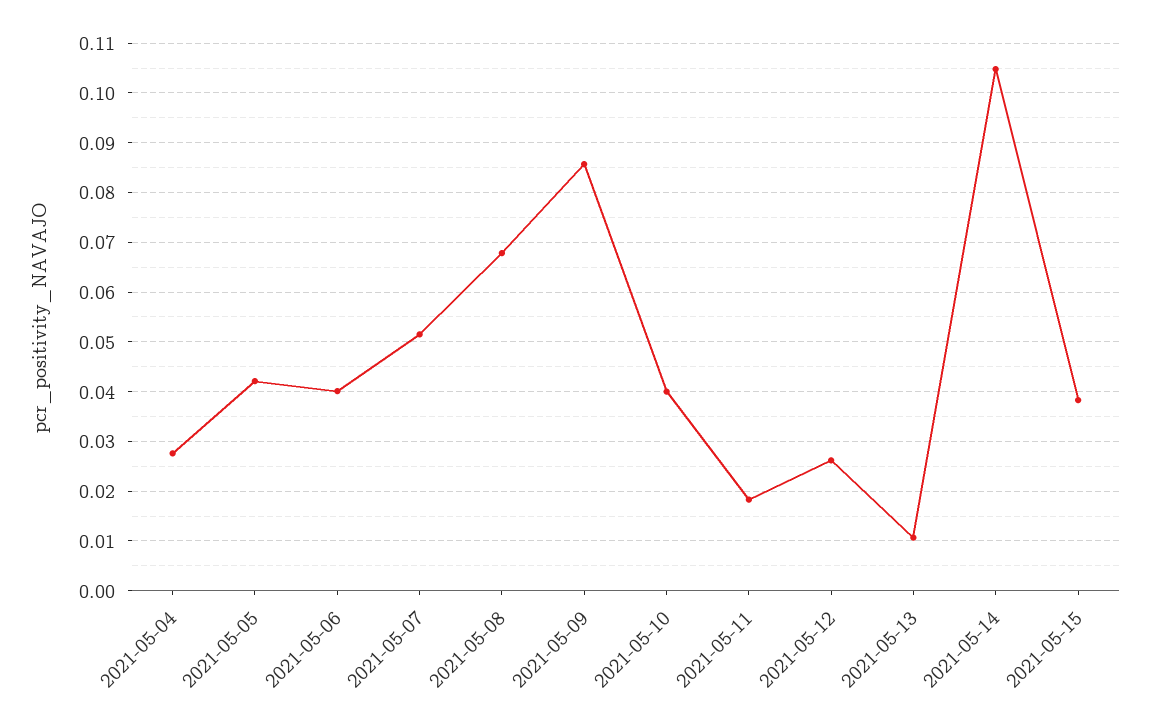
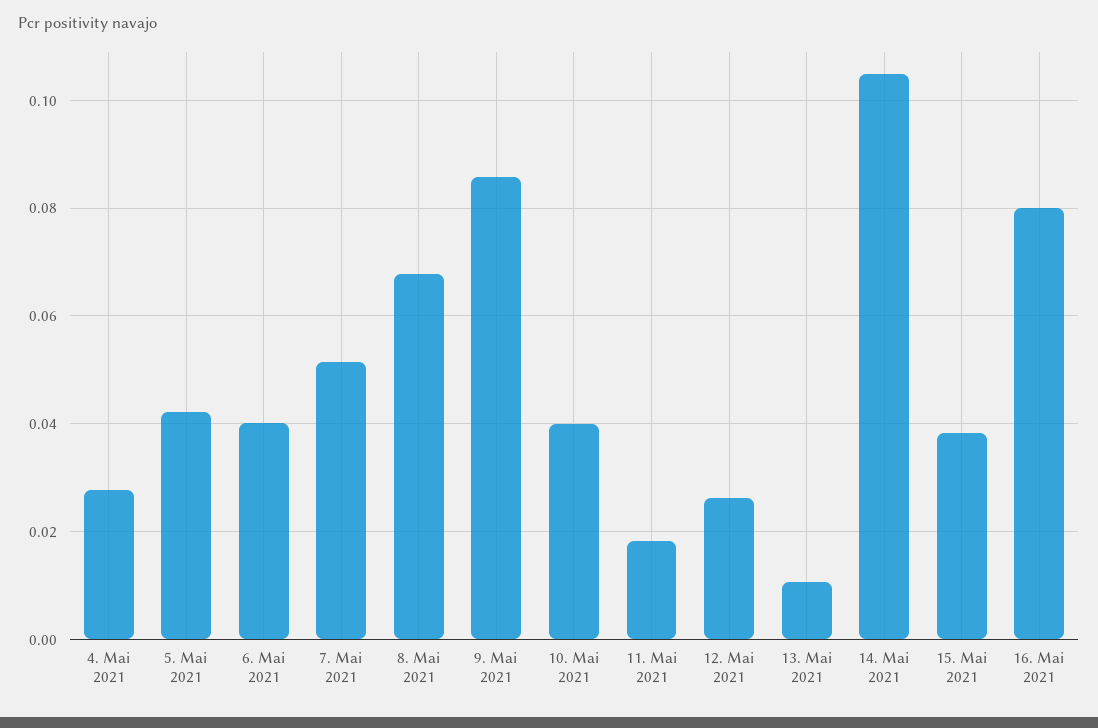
16. Mai 2021: none -> 0.08

